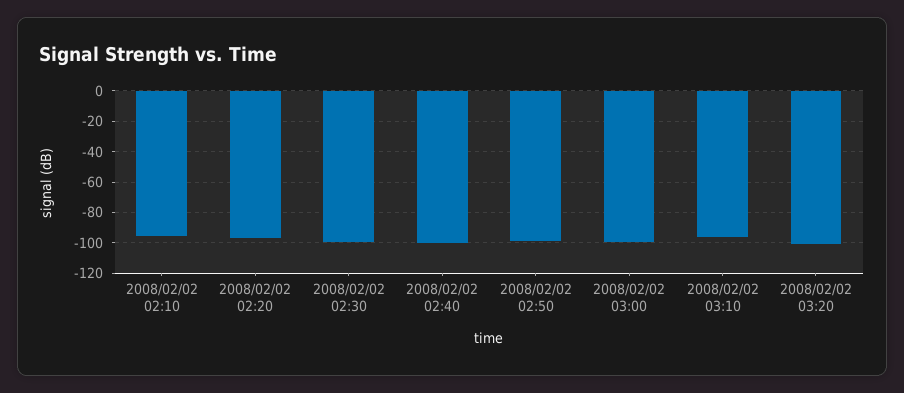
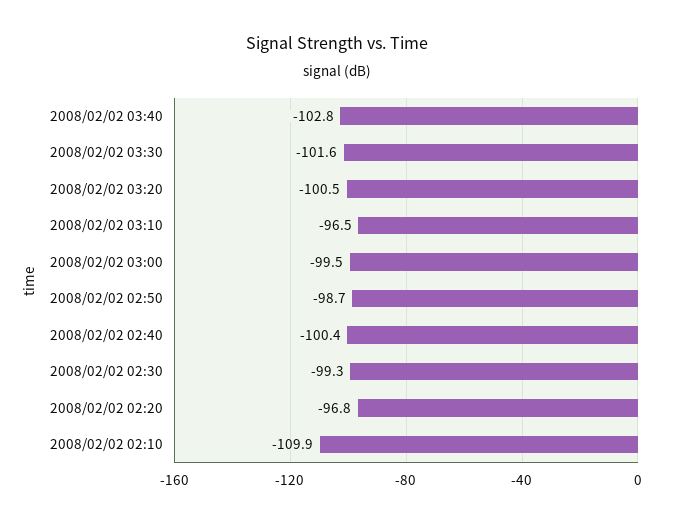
2008/02/02 02:10: -95 -> -109.9
2008/02/02 03:40: none -> -102.8
2008/02/02 03:30: none -> -101.6

